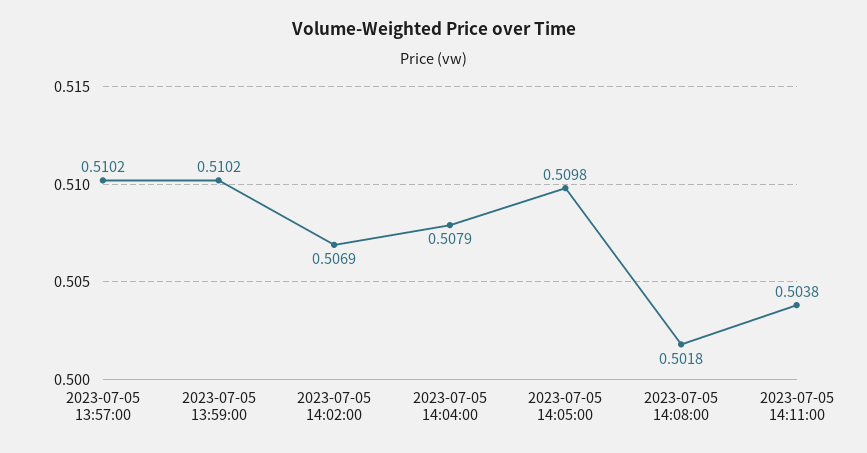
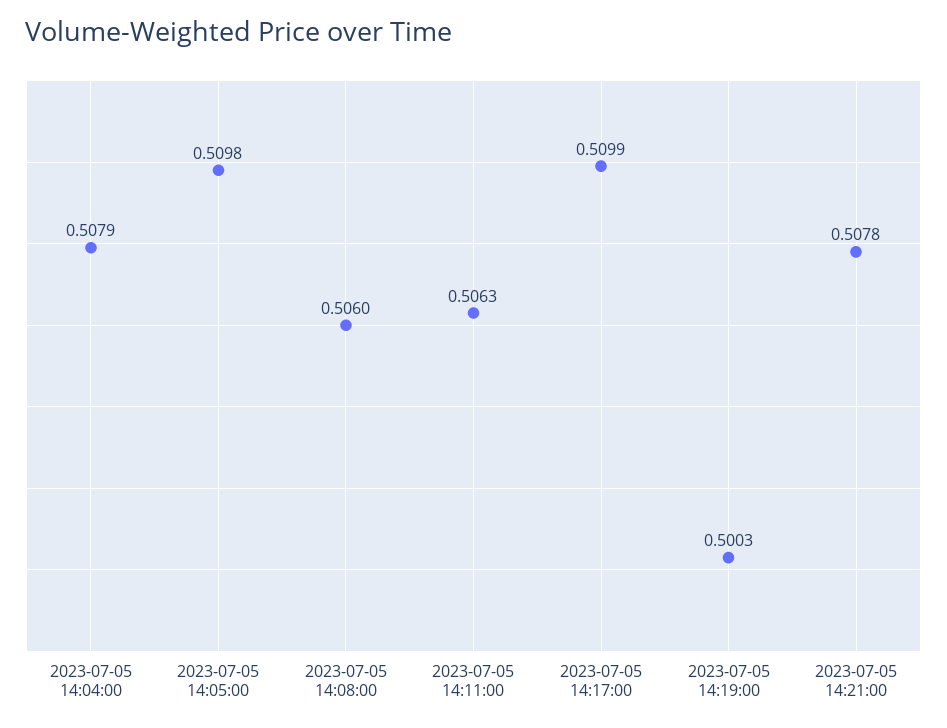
2023-07-05 13:57:00: 0.5102 -> none
2023-07-05 13:59:00: 0.5102 -> none
2023-07-05 14:02:00: 0.5069 -> none
2023-07-05 14:08:00: 0.5018 -> 0.506
2023-07-05 14:11:00: 0.5038 -> 0.5063
2023-07-05 14:17:00: none -> 0.5099
2023-07-05 14:19:00: none -> 0.5003
2023-07-05 14:21:00: none -> 0.5078

